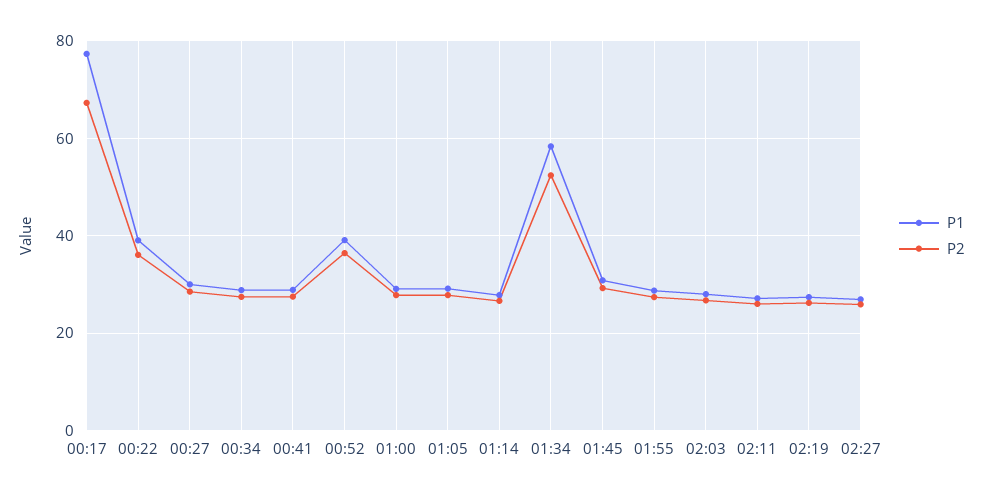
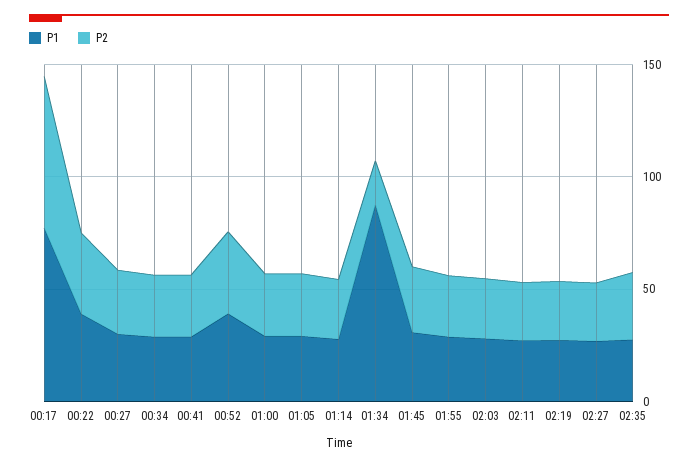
P1, 01:34: 58 -> 90
P2, 01:34: 52 -> 20
P1, 02:35: none -> 30
P2, 02:35: none -> 30

